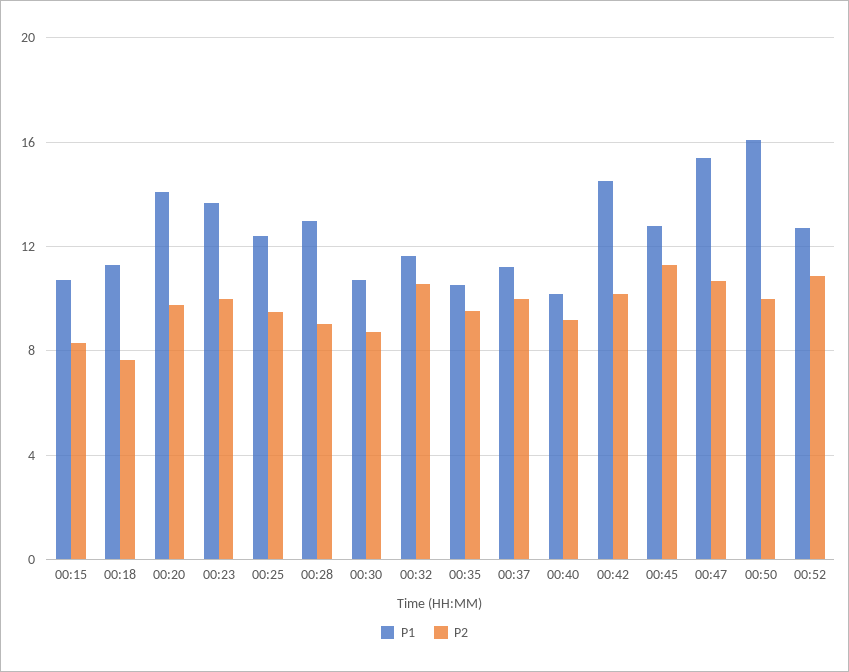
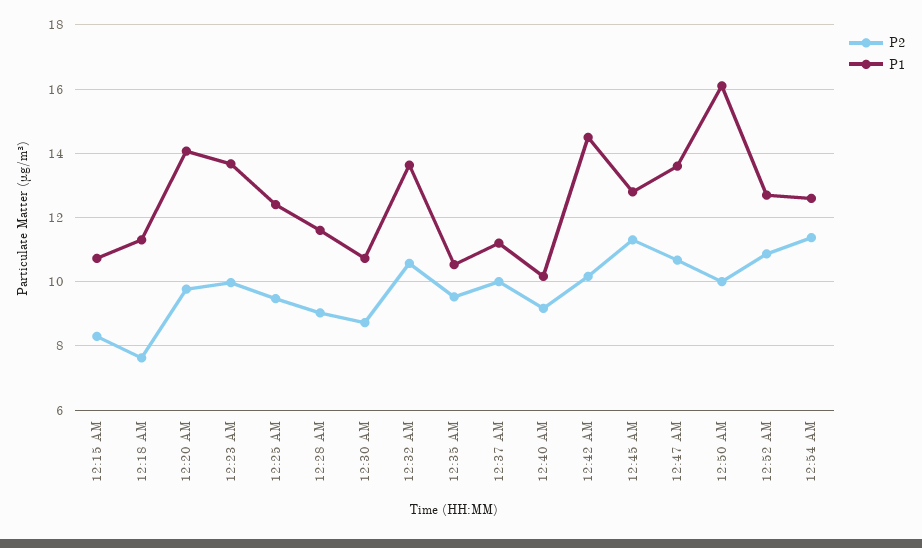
P1, 00:28: 13 -> 11.6
P1, 00:32: 11.5 -> 13.6
P1, 00:47: 15.5 -> 13.6
P2, 12:54 AM: none -> 11.4
P1, 12:54 AM: none -> 12.6

